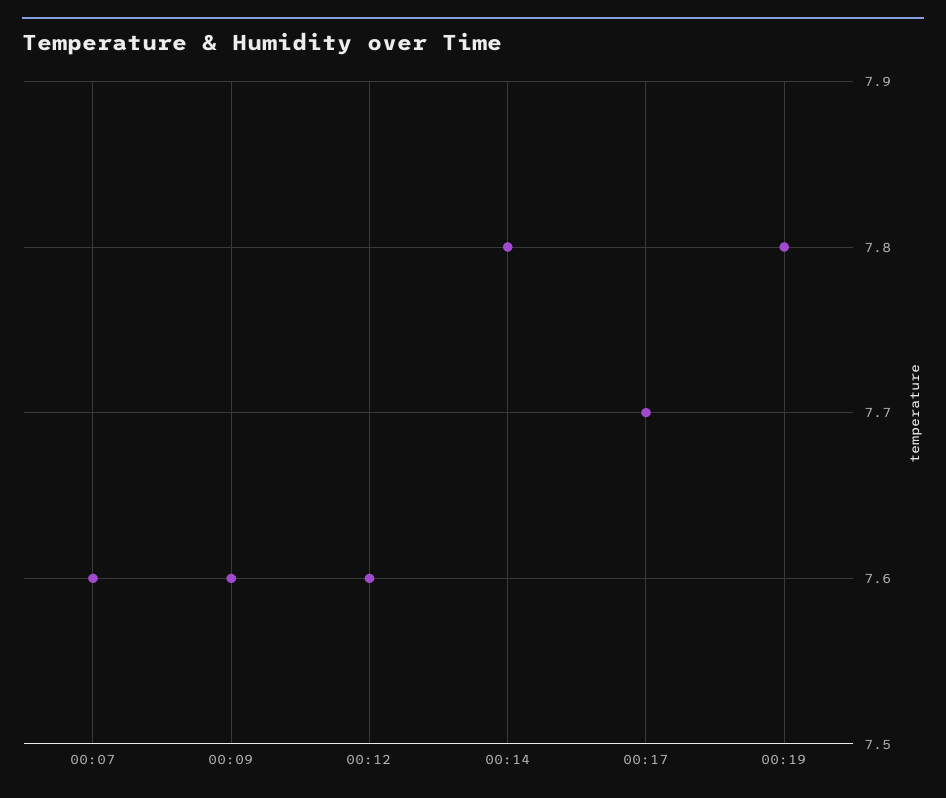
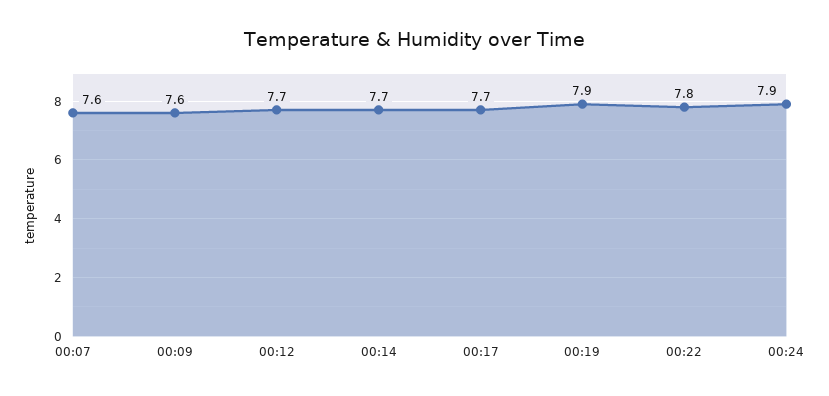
00:12: 7.6 -> 7.7
00:14: 7.8 -> 7.7
00:19: 7.8 -> 7.9
00:22: none -> 7.8
00:24: none -> 7.9

